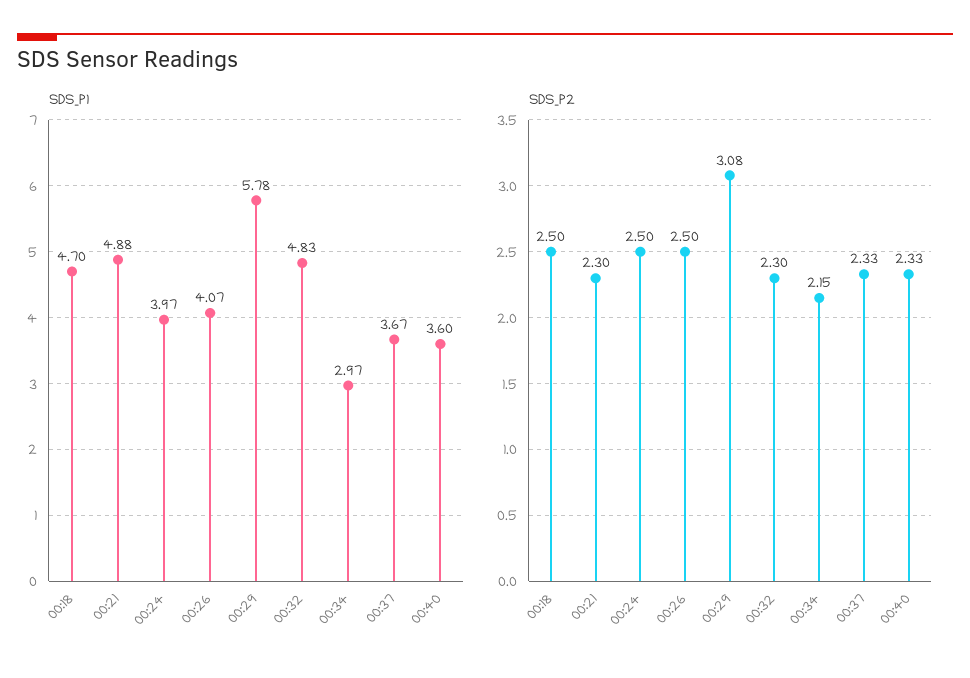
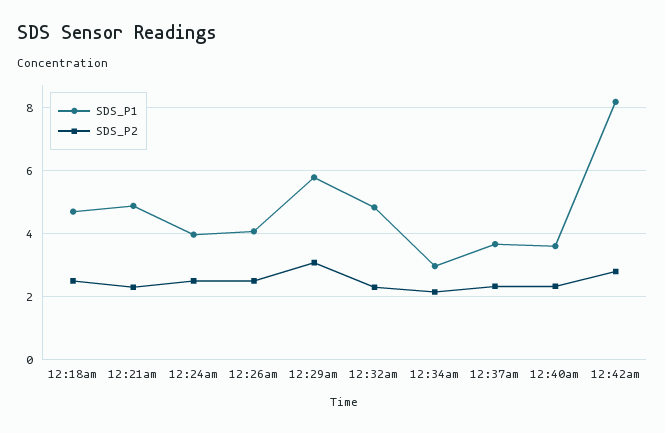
SDS_P1, 12:42am: none -> 8.2
SDS_P2, 12:42am: none -> 2.8

